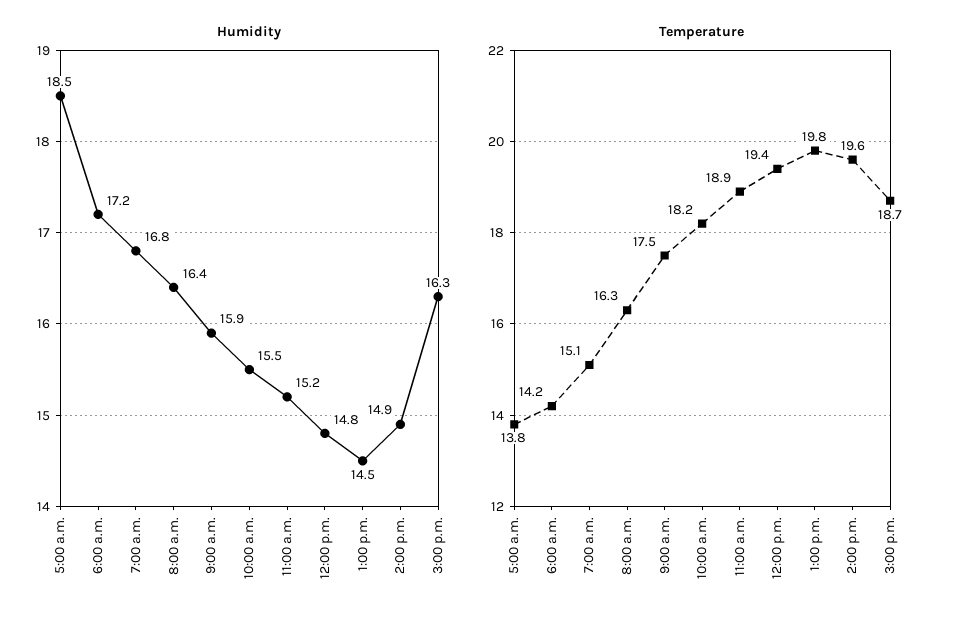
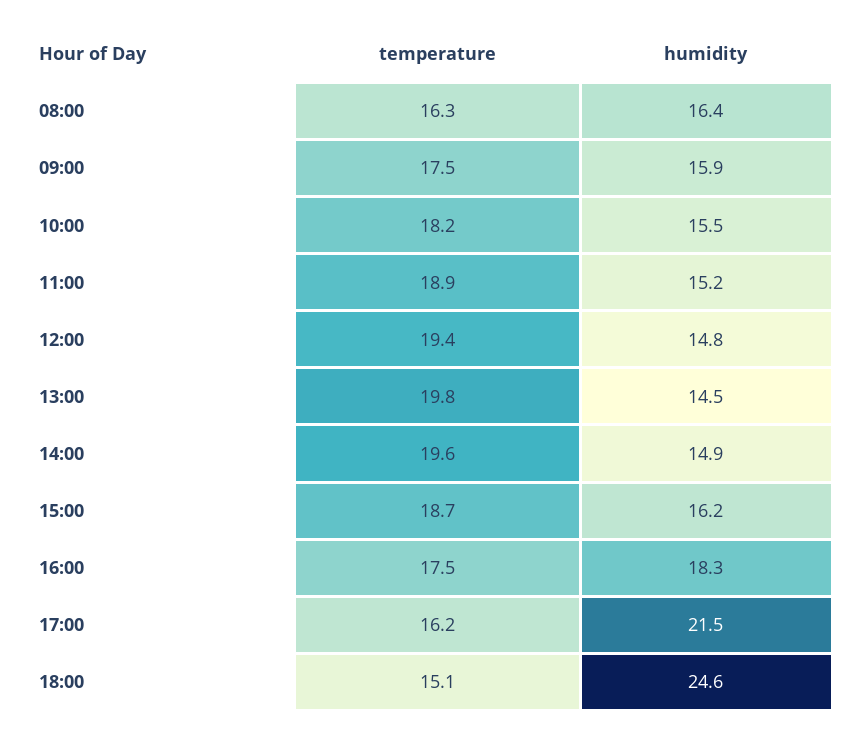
Humidity, 5:00 a.m.: 18.5 -> none
Humidity, 6:00 a.m.: 17.2 -> none
Humidity, 7:00 a.m.: 16.8 -> none
Humidity, 3:00 p.m.: 16.3 -> 16.2
Temperature, 5:00 a.m.: 13.8 -> none
Temperature, 6:00 a.m.: 14.2 -> none
Temperature, 7:00 a.m.: 15.1 -> none
Temperature, 16:00: none -> 17.5
Humidity, 16:00: none -> 18.3
Temperature, 17:00: none -> 16.2
Humidity, 17:00: none -> 21.5
Temperature, 18:00: none -> 15.1
Humidity, 18:00: none -> 24.6

